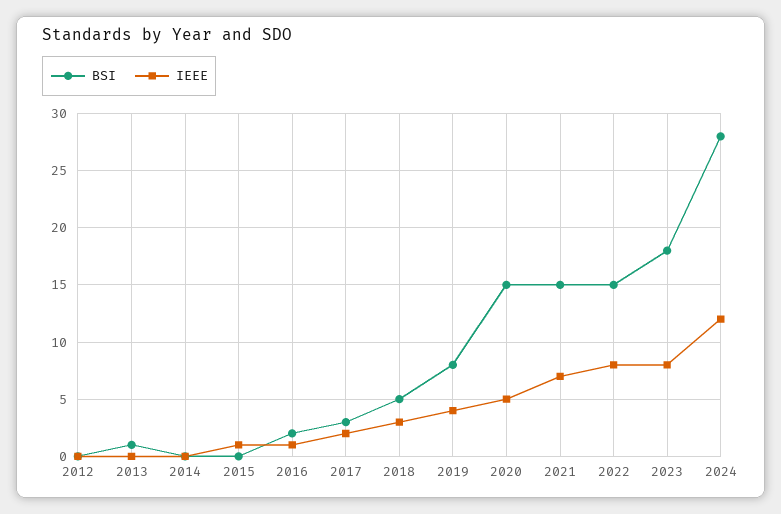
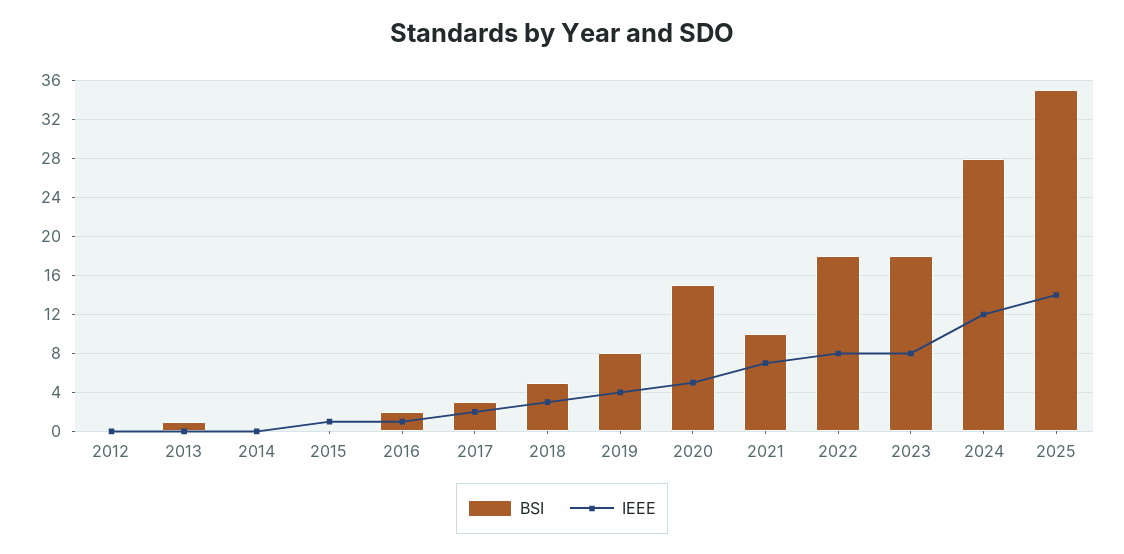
BSI, 2021: 15 -> 10
BSI, 2022: 15 -> 18
BSI, 2025: none -> 35
IEEE, 2025: none -> 14

